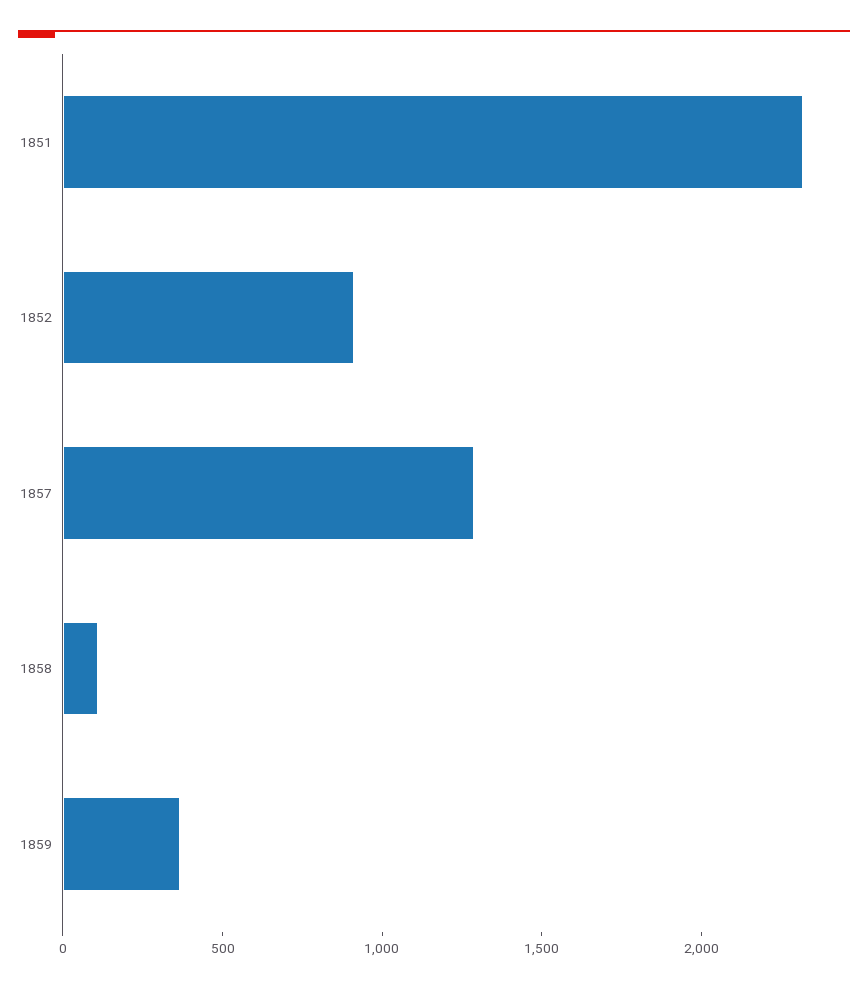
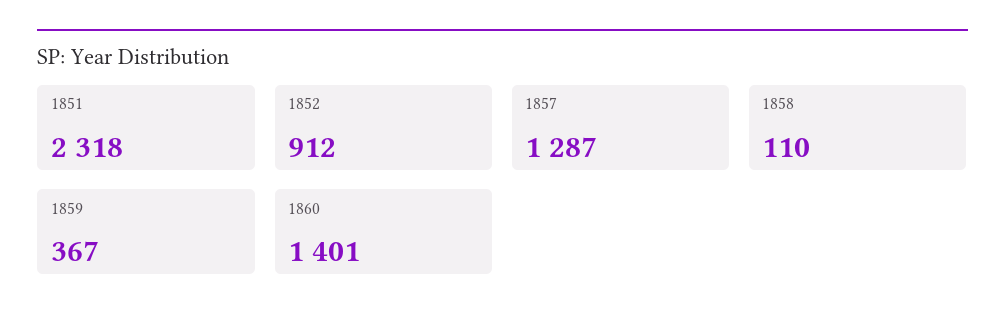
1860: none -> 1401

